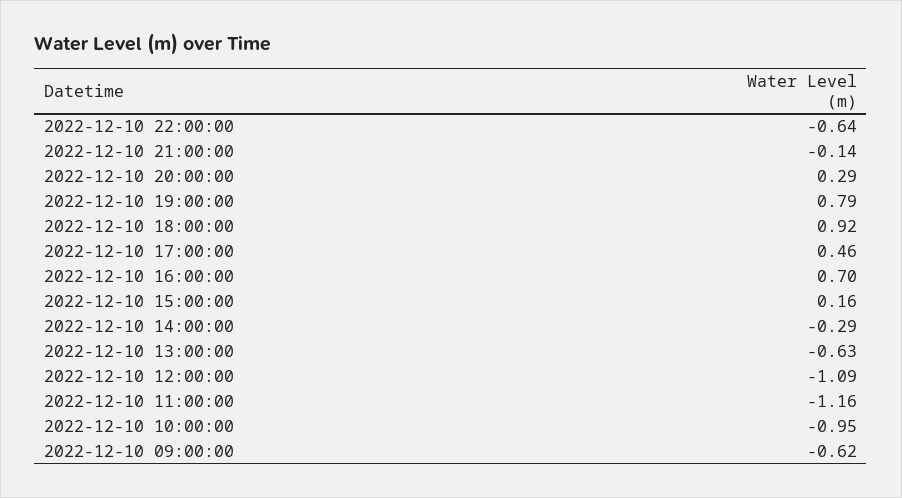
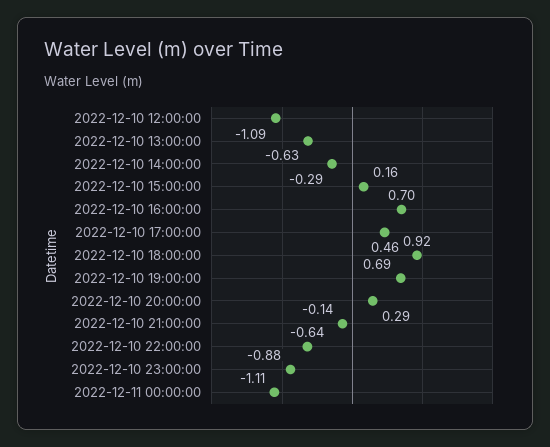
2022-12-10 19:00:00: 0.79 -> 0.69
2022-12-10 11:00:00: -1.16 -> none
2022-12-10 10:00:00: -0.95 -> none
2022-12-10 09:00:00: -0.62 -> none
2022-12-10 23:00:00: none -> -0.88
2022-12-11 00:00:00: none -> -1.11

